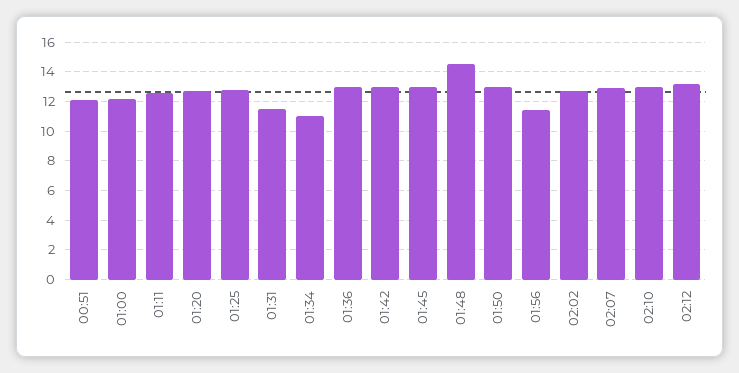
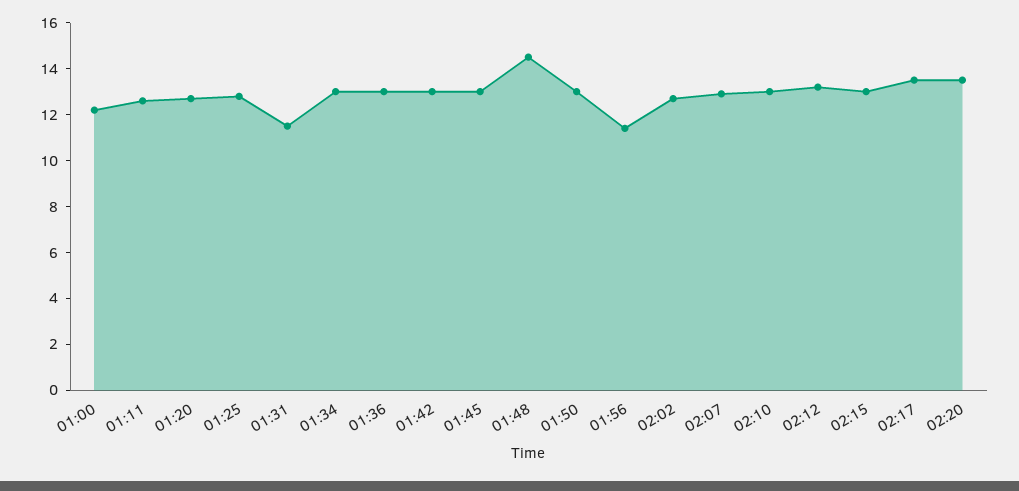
00:51: 12 -> none
01:34: 11 -> 13
02:15: none -> 13
02:17: none -> 13.5
02:20: none -> 13.5

